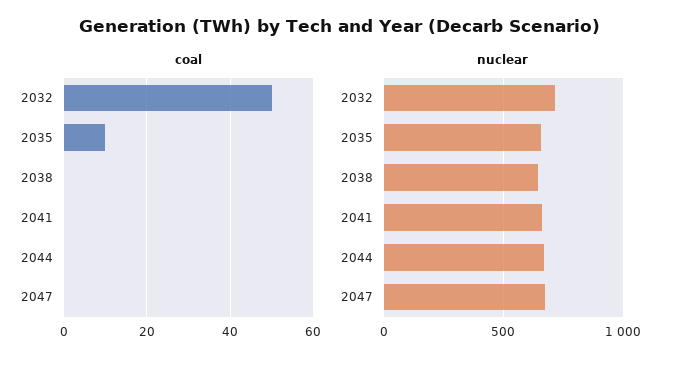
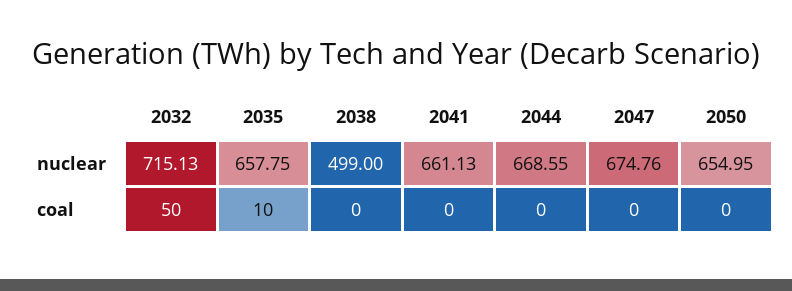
nuclear, 2038: 650 -> 499
nuclear, 2050: none -> 654.95
coal, 2050: none -> 0

